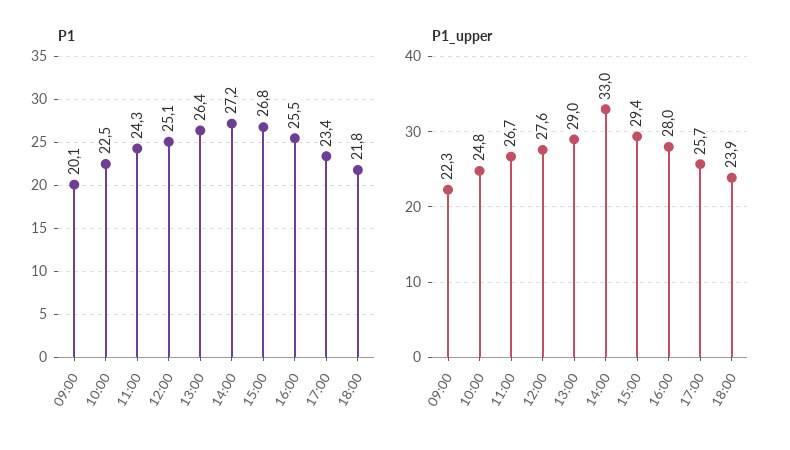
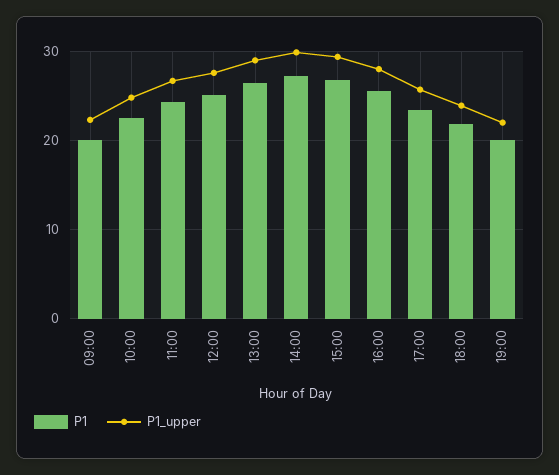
P1_upper, 14:00: 33 -> 30
P1, 19:00: none -> 20
P1_upper, 19:00: none -> 22

